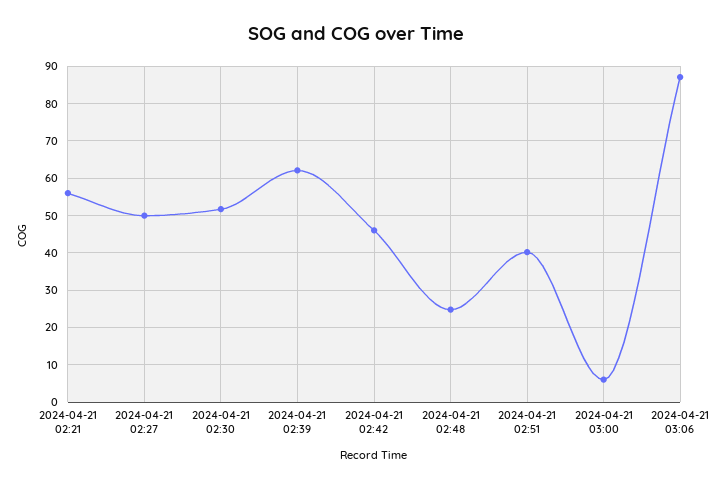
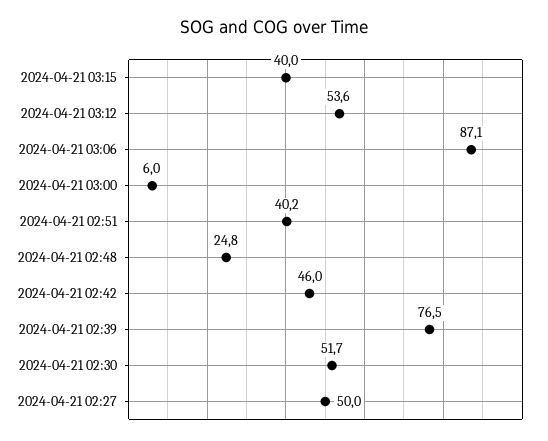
2024-04-21 02:21: 56 -> none
2024-04-21 02:39: 62 -> 76.5
2024-04-21 03:15: none -> 40
2024-04-21 03:12: none -> 53.6

